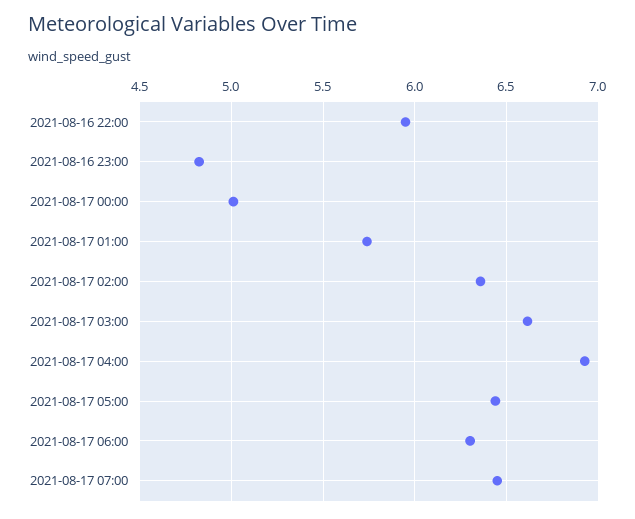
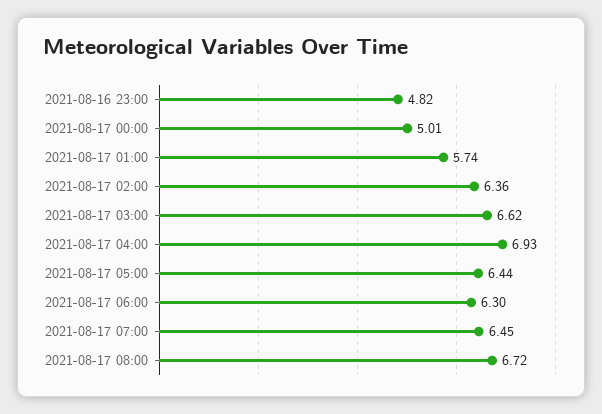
2021-08-16 22:00: 5.95 -> none
2021-08-17 08:00: none -> 6.72

